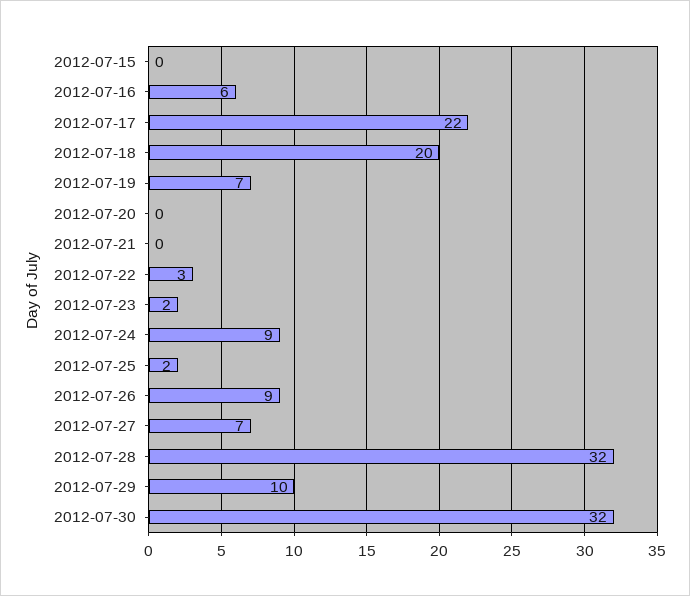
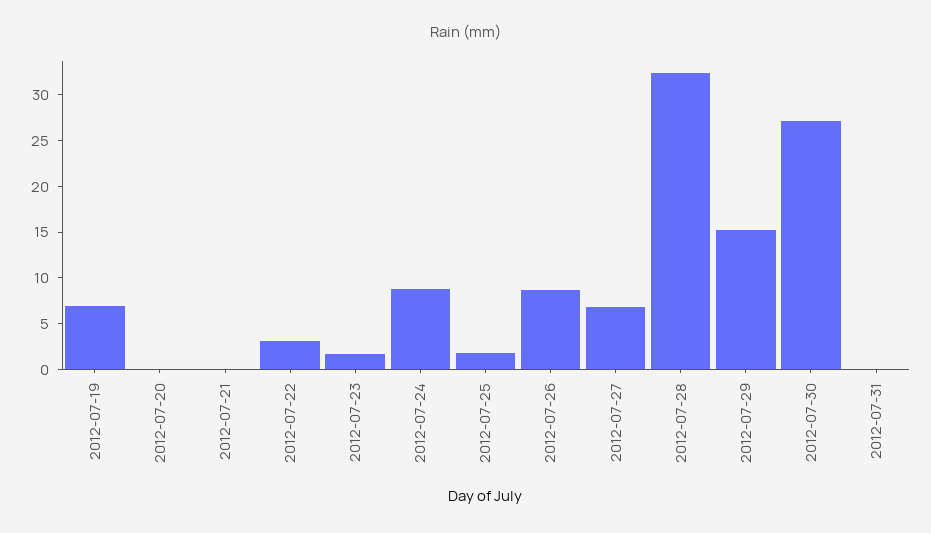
2012-07-15: 0 -> none
2012-07-16: 6 -> none
2012-07-17: 22 -> none
2012-07-18: 20 -> none
2012-07-29: 10 -> 15
2012-07-30: 32 -> 27
2012-07-31: none -> 0

